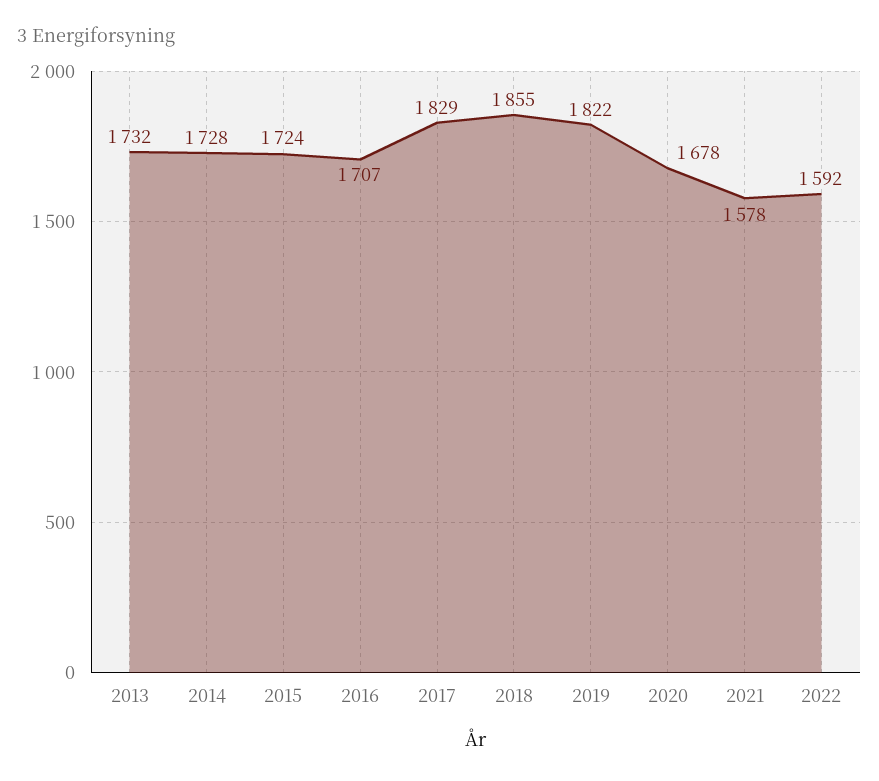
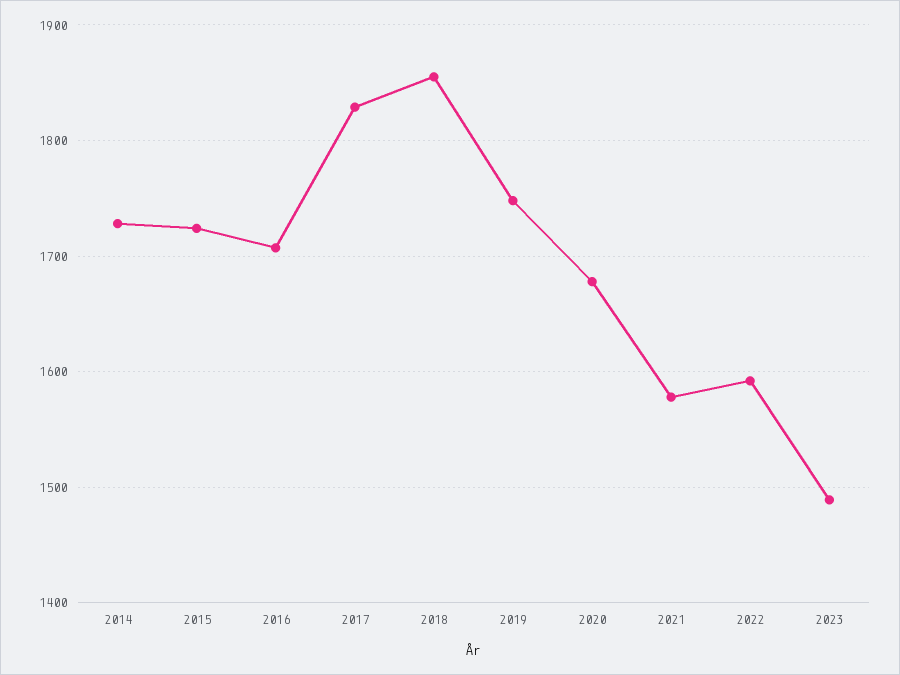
2013: 1732 -> none
2019: 1822 -> 1750
2023: none -> 1490

